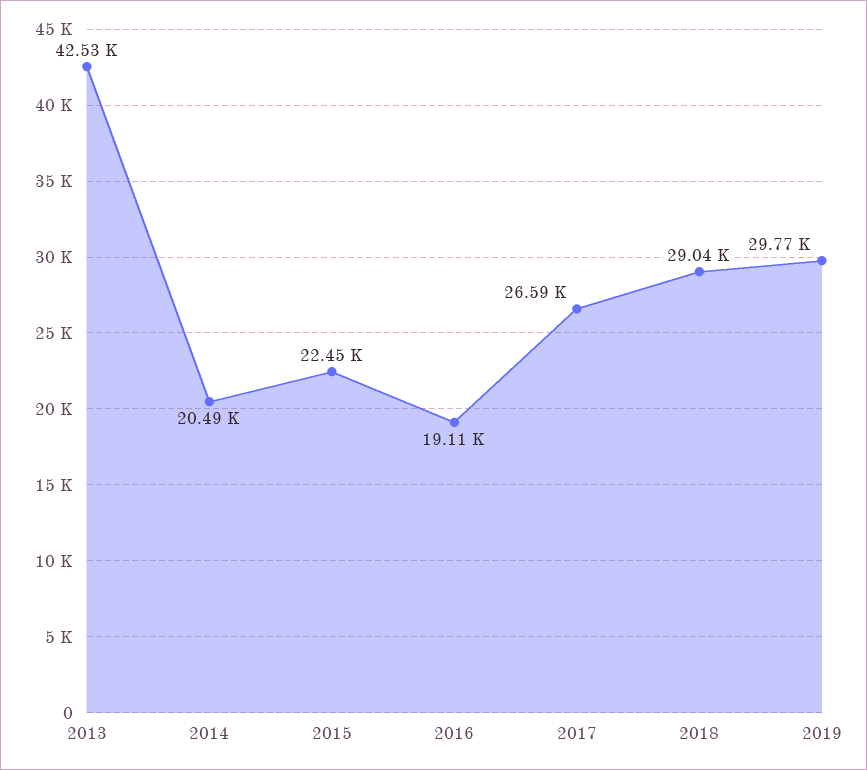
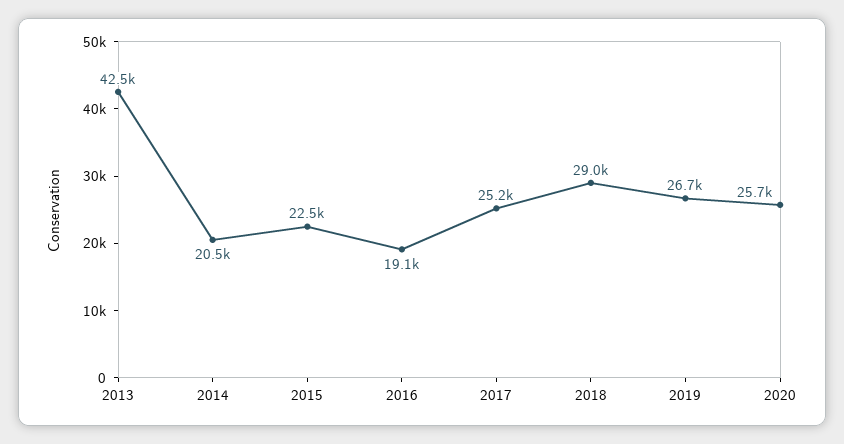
2017: 26590 -> 25200
2019: 29770 -> 26700
2020: none -> 25700

